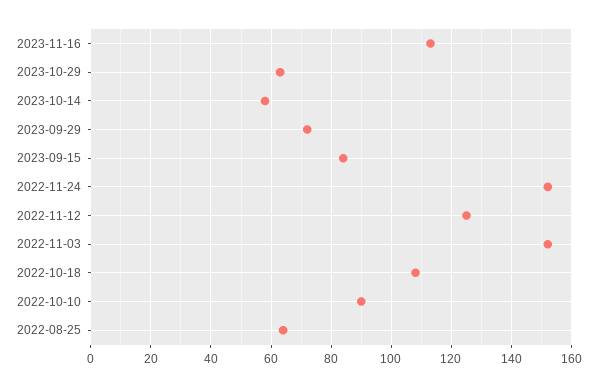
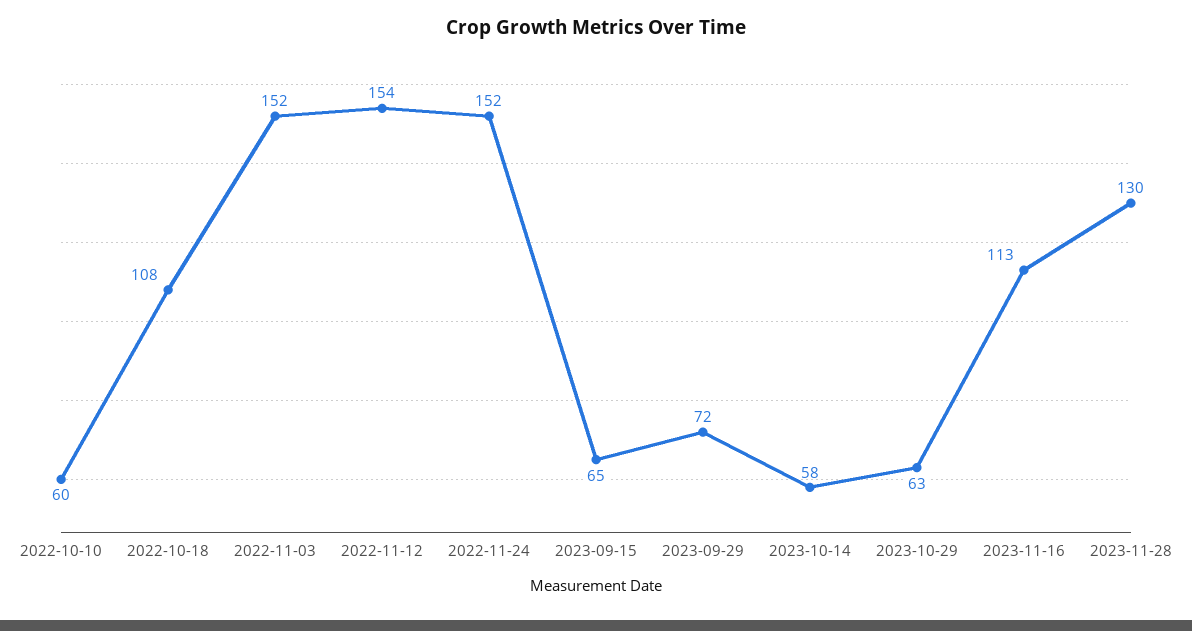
2023-09-15: 85 -> 65
2022-11-12: 125 -> 154
2022-10-10: 90 -> 60
2022-08-25: 65 -> none
2023-11-28: none -> 130

